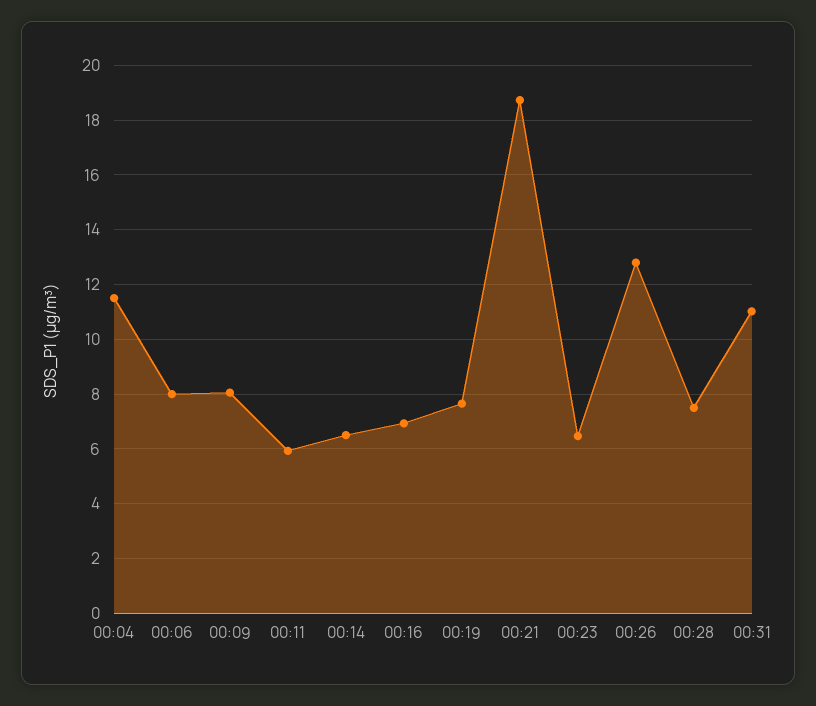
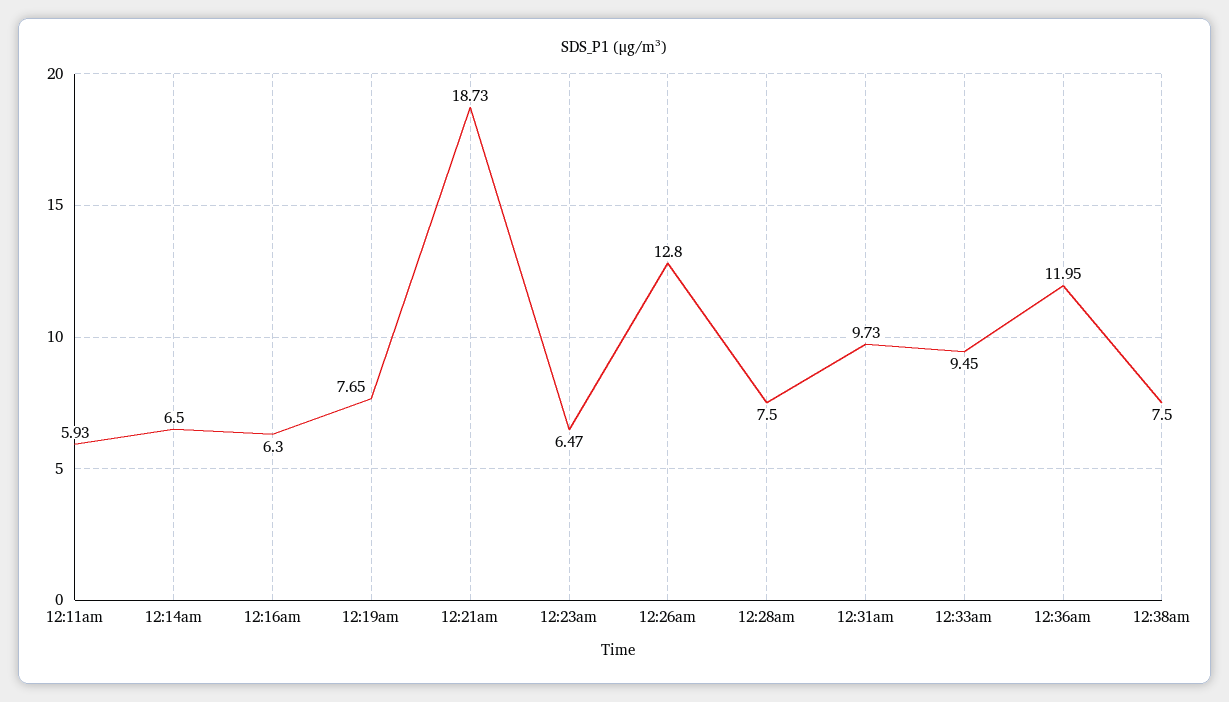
00:04: 11.5 -> none
00:06: 8 -> none
00:09: 8 -> none
00:16: 7 -> 6.3
00:31: 11 -> 9.73
12:33am: none -> 9.45
12:36am: none -> 11.95
12:38am: none -> 7.5

